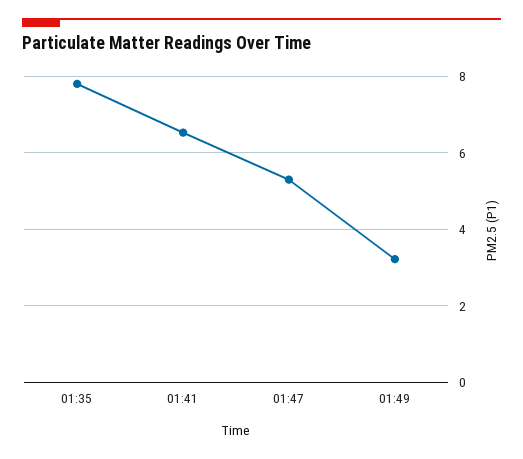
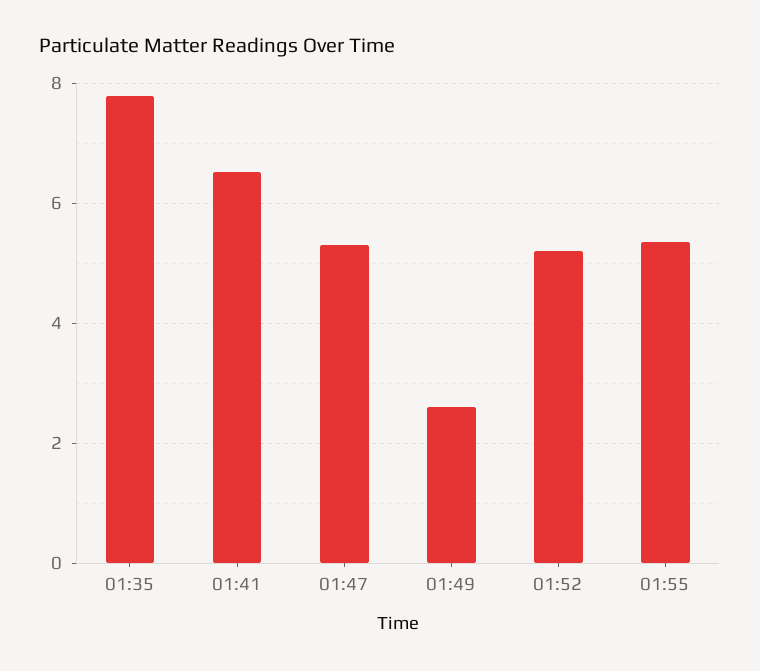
01:49: 3.2 -> 2.6
01:52: none -> 5.2
01:55: none -> 5.4

